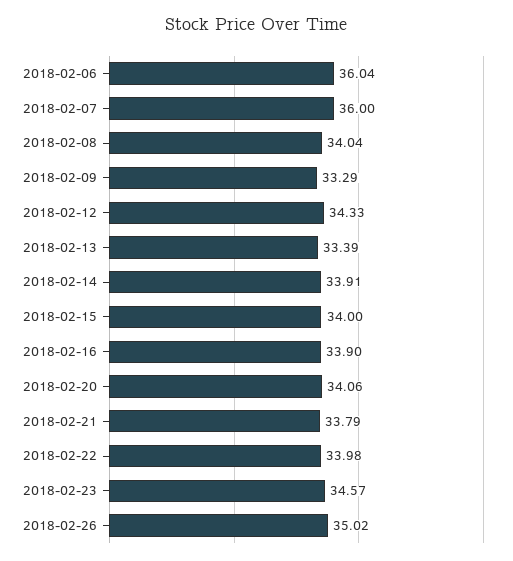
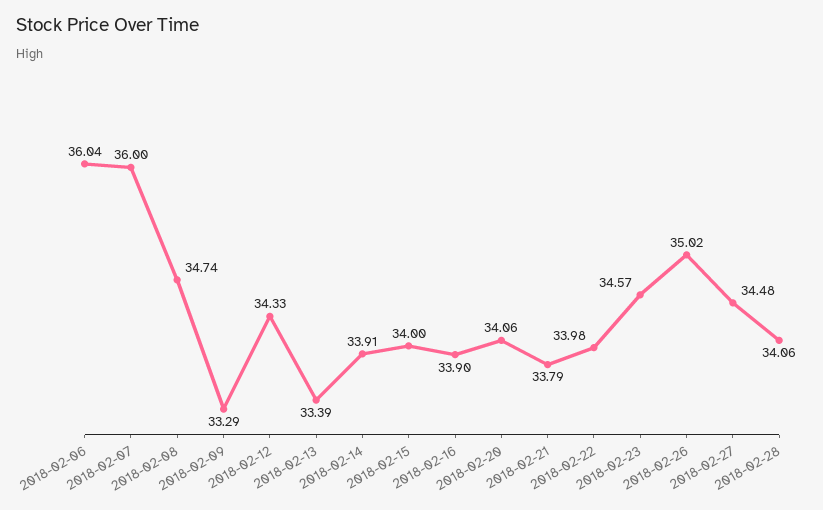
2018-02-08: 34.04 -> 34.74
2018-02-27: none -> 34.48
2018-02-28: none -> 34.06

